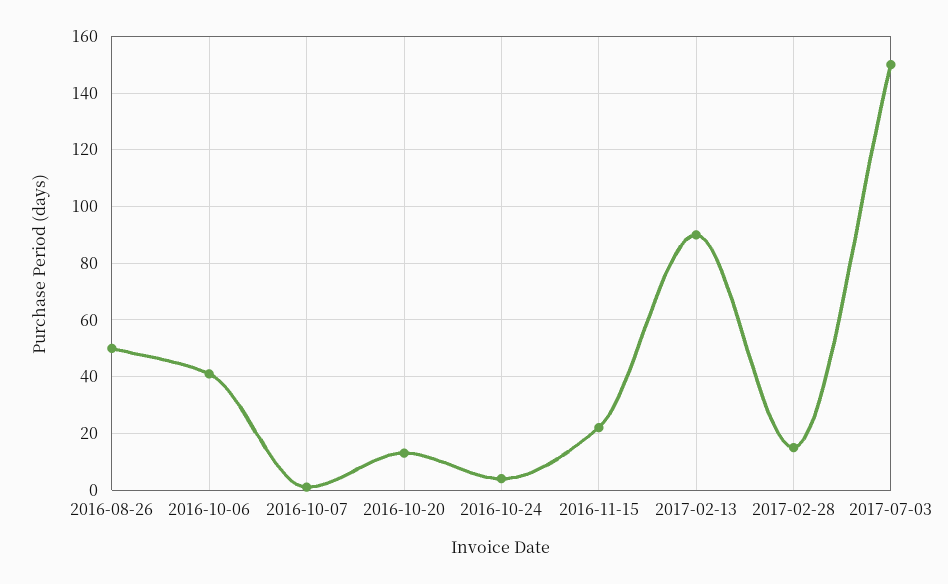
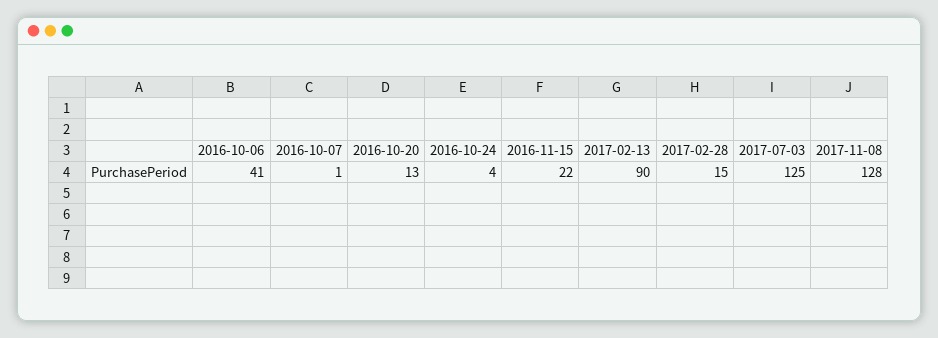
2016-08-26: 50 -> none
2017-07-03: 150 -> 125
2017-11-08: none -> 128

